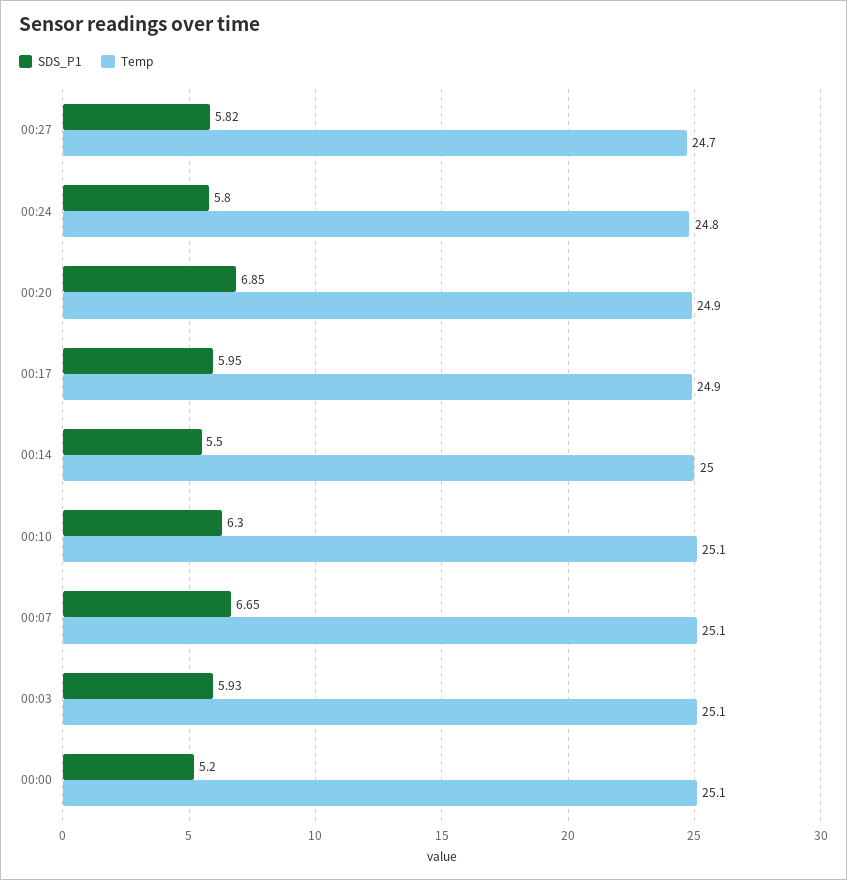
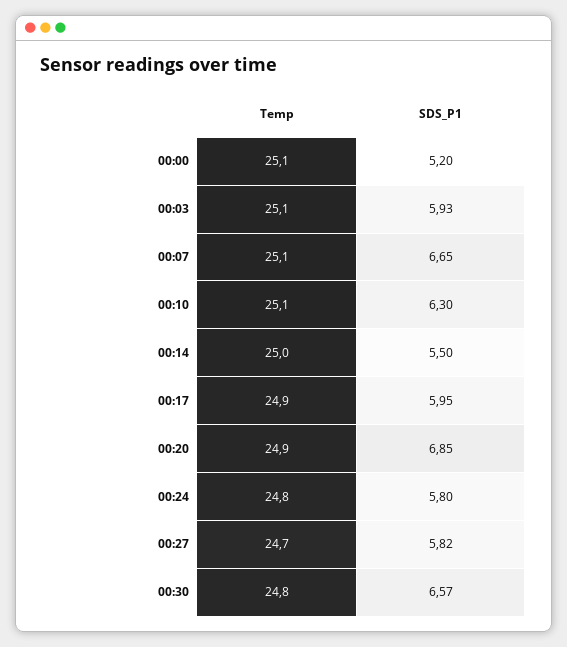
Temp, 00:30: none -> 24.8
SDS_P1, 00:30: none -> 6.57

